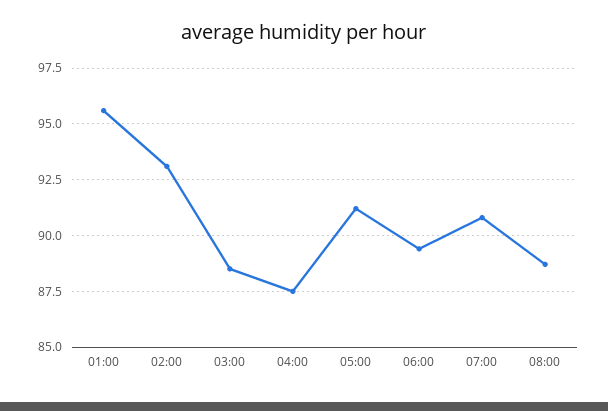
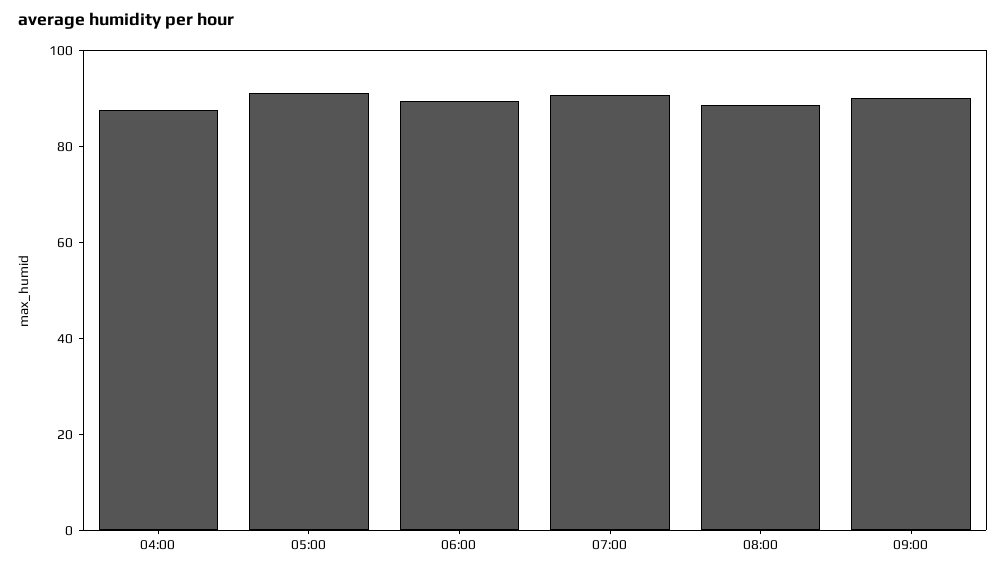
01:00: 95.5 -> none
02:00: 93 -> none
03:00: 88.5 -> none
09:00: none -> 90

